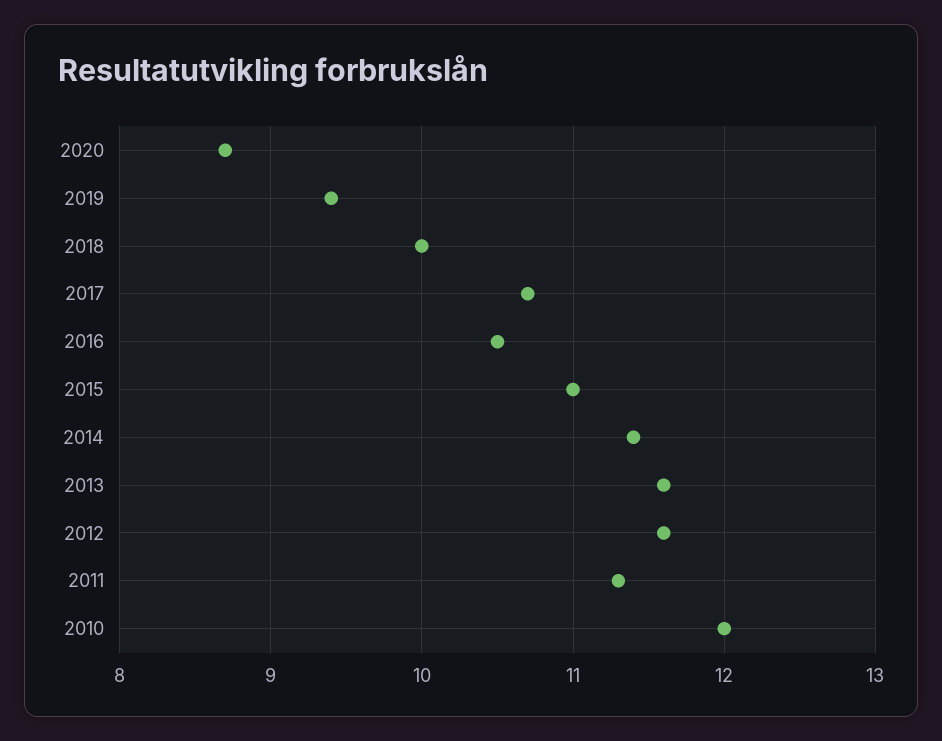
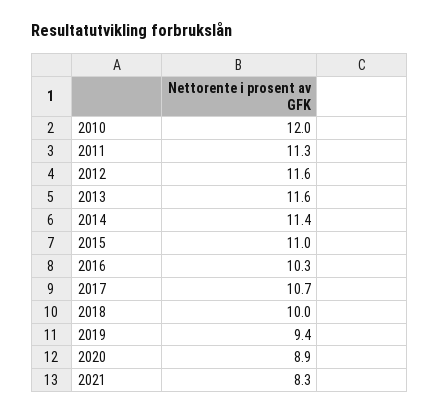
2020: 8.7 -> 8.9
2016: 10.5 -> 10.3
2021: none -> 8.3

